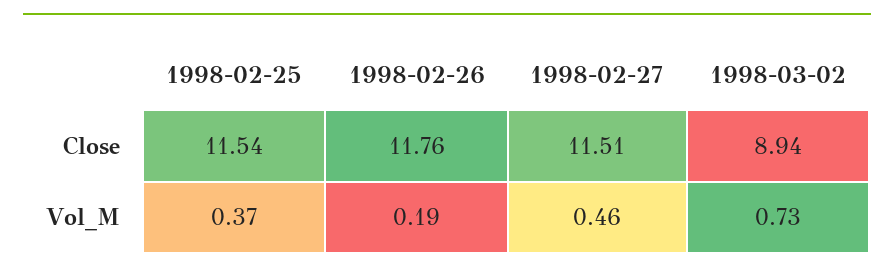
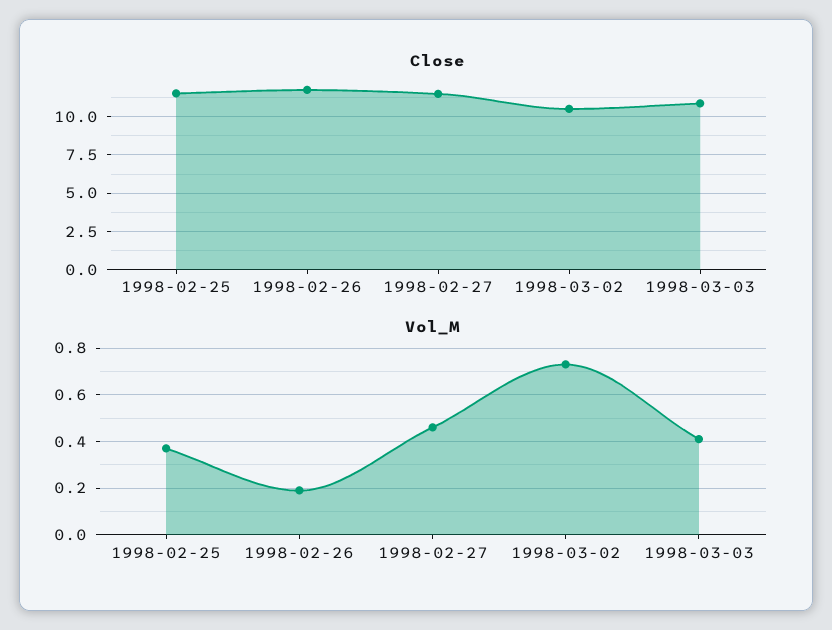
Close, 1998-03-02: 8.94 -> 10.5
Close, 1998-03-03: none -> 11
Vol_M, 1998-03-03: none -> 0.4

